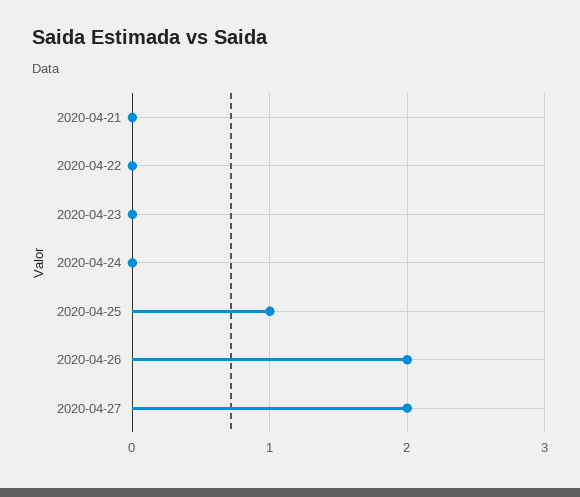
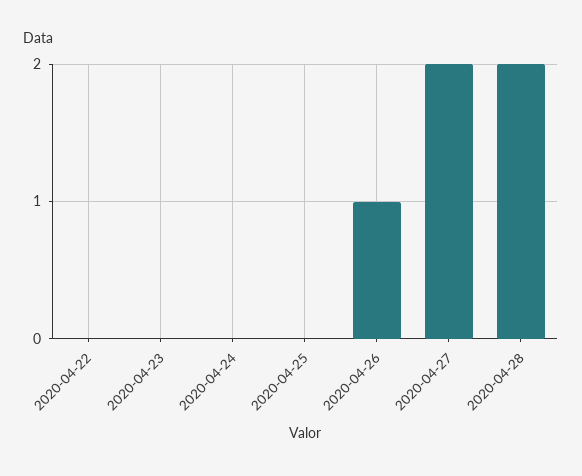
2020-04-21: 0 -> none
2020-04-25: 1 -> 0
2020-04-26: 2 -> 1
2020-04-28: none -> 2

